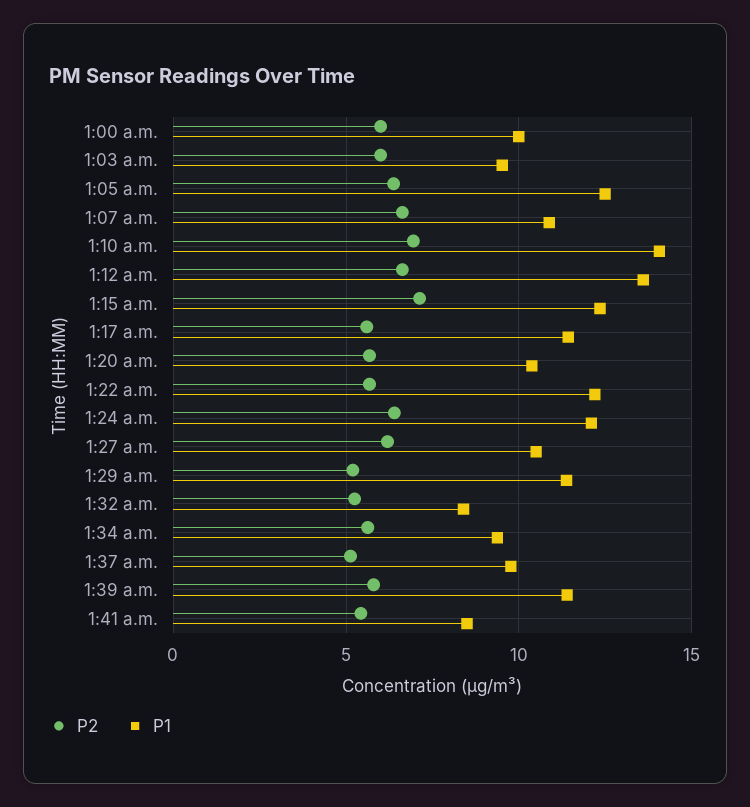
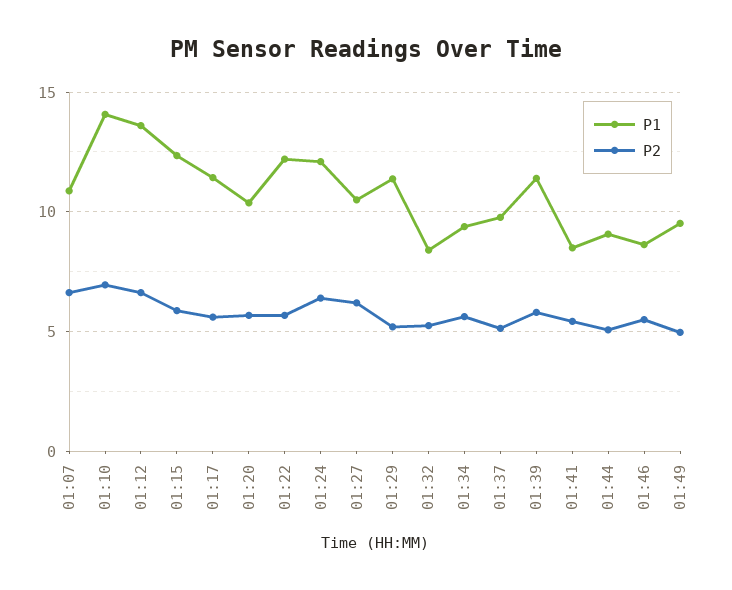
P2, 1:00 a.m.: 6 -> none
P1, 1:00 a.m.: 10 -> none
P2, 1:03 a.m.: 6 -> none
P1, 1:03 a.m.: 9.5 -> none
P2, 1:05 a.m.: 6.5 -> none
P1, 1:05 a.m.: 12.5 -> none
P2, 1:15 a.m.: 7 -> 6
P1, 01:44: none -> 9
P2, 01:44: none -> 5
P1, 01:46: none -> 8.5
P2, 01:46: none -> 5.5
P1, 01:49: none -> 9.5
P2, 01:49: none -> 5

